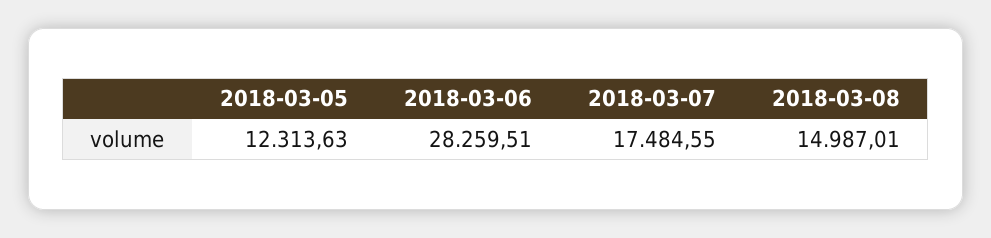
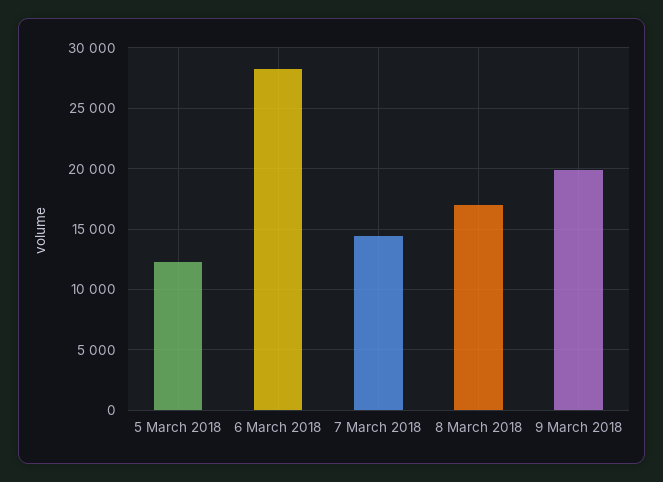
2018-03-07: 17484.55 -> 14500
2018-03-08: 14987.01 -> 17000
9 March 2018: none -> 20000

